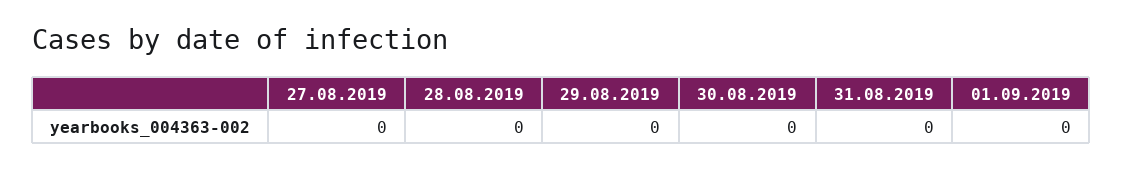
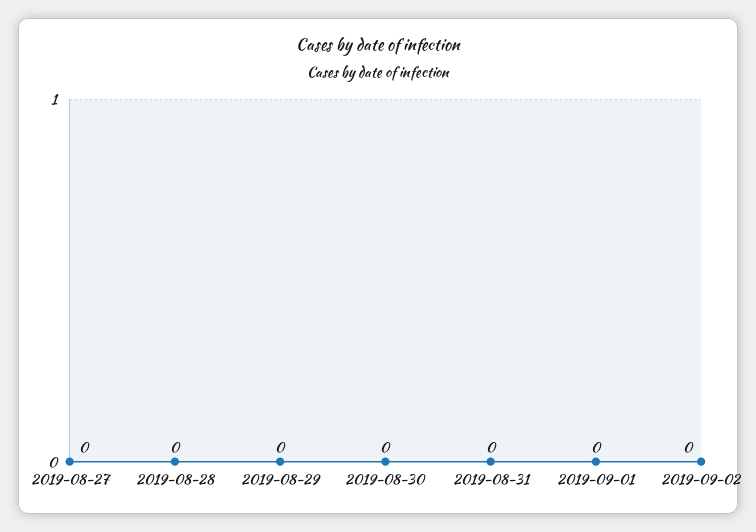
2019-09-02: none -> 0

